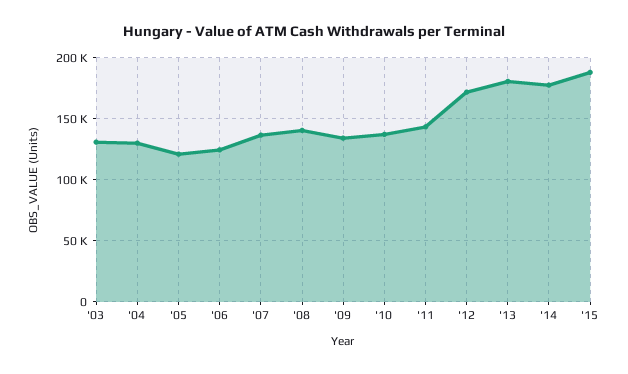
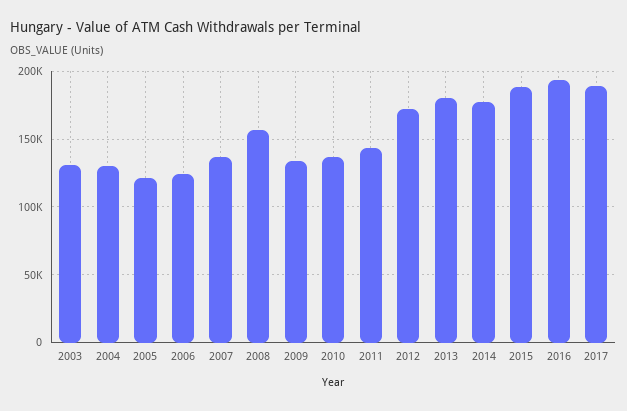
'08: 140000 -> 155000
2016: none -> 195000
2017: none -> 190000

